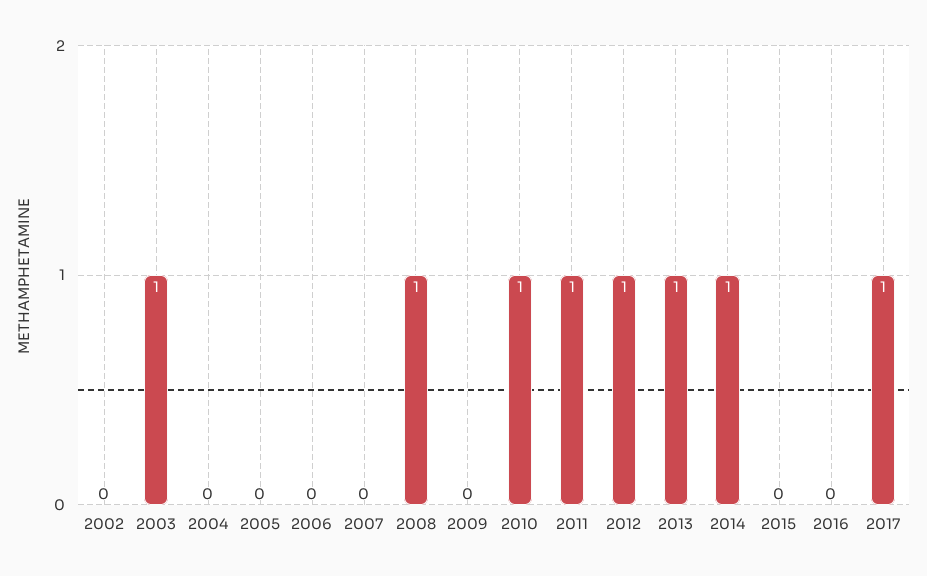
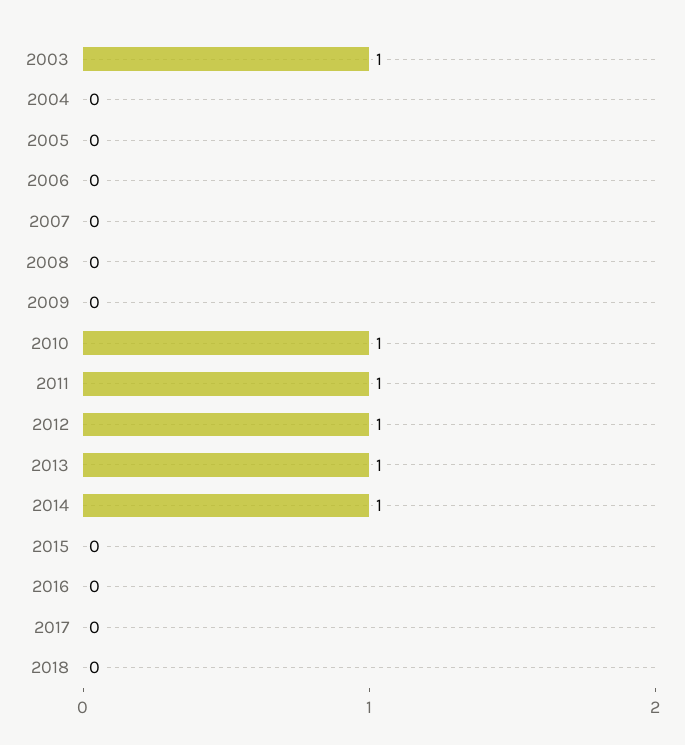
2002: 0 -> none
2008: 1 -> 0
2017: 1 -> 0
2018: none -> 0

